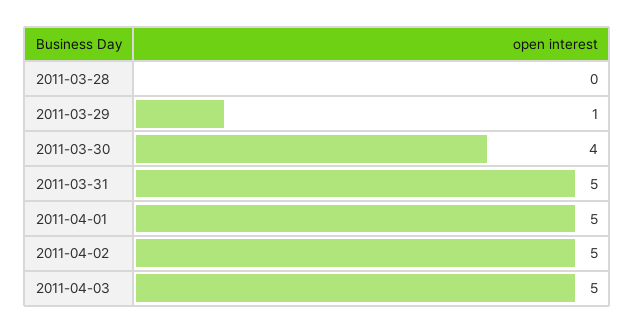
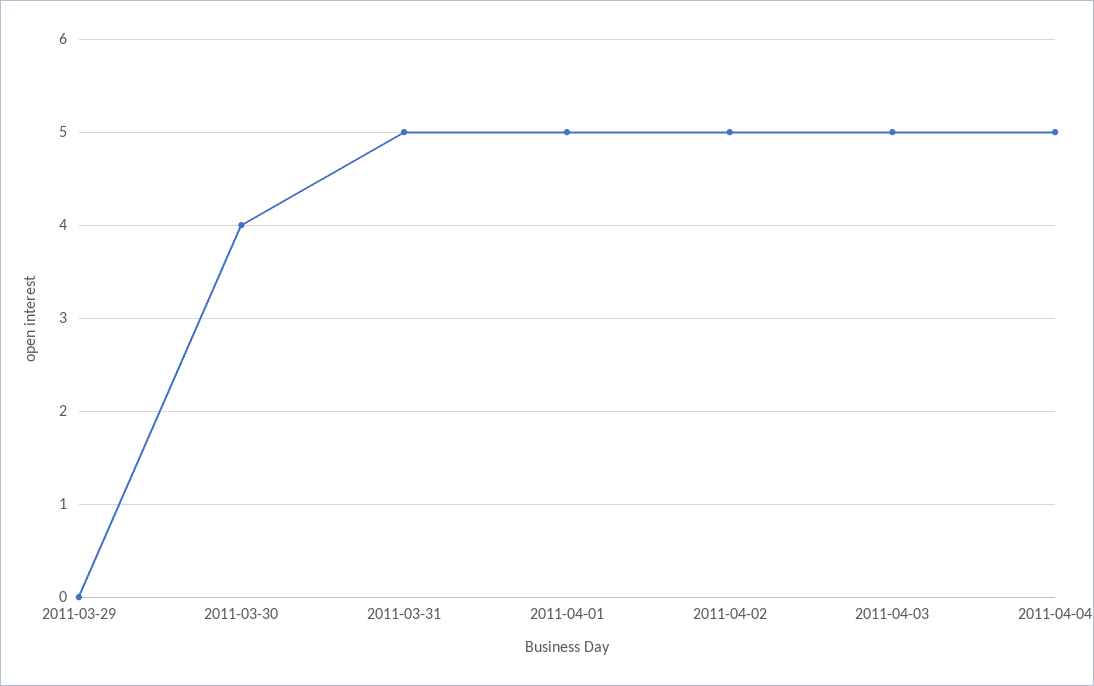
2011-03-28: 0 -> none
2011-03-29: 1 -> 0
2011-04-04: none -> 5

